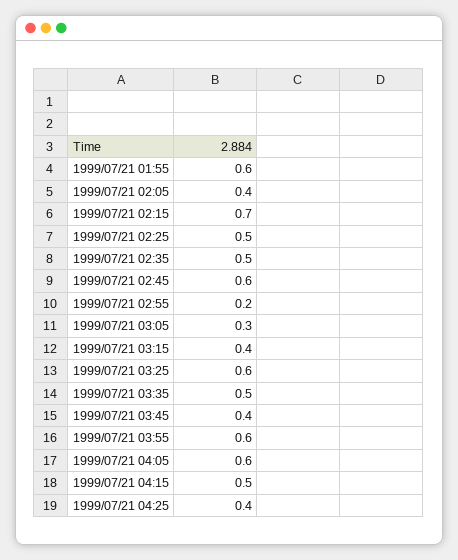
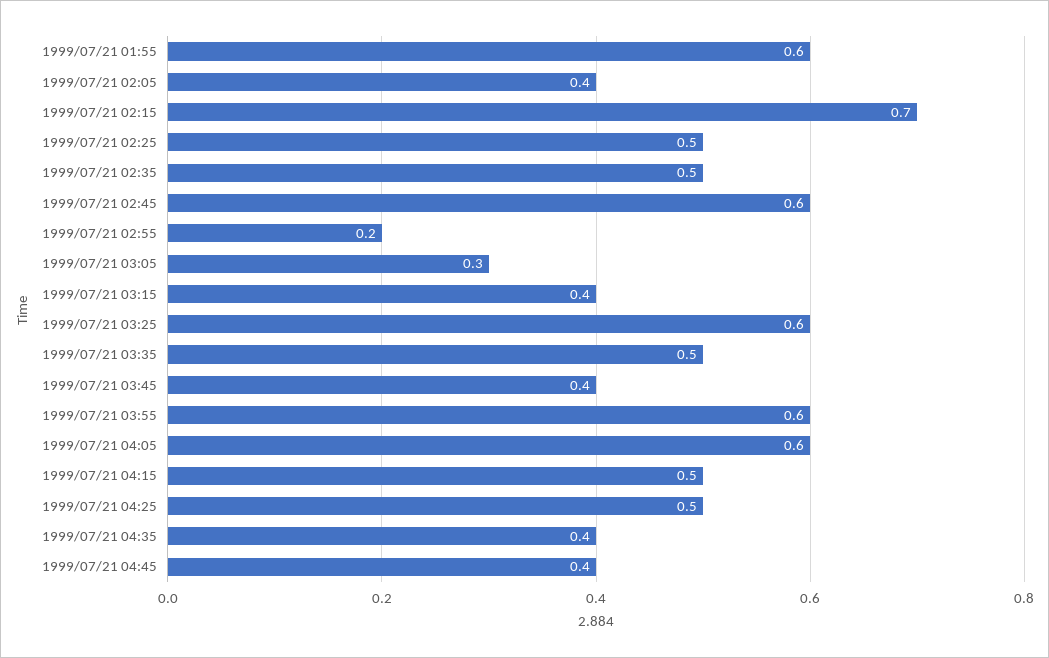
1999/07/21 04:25: 0.4 -> 0.5
1999/07/21 04:35: none -> 0.4
1999/07/21 04:45: none -> 0.4

